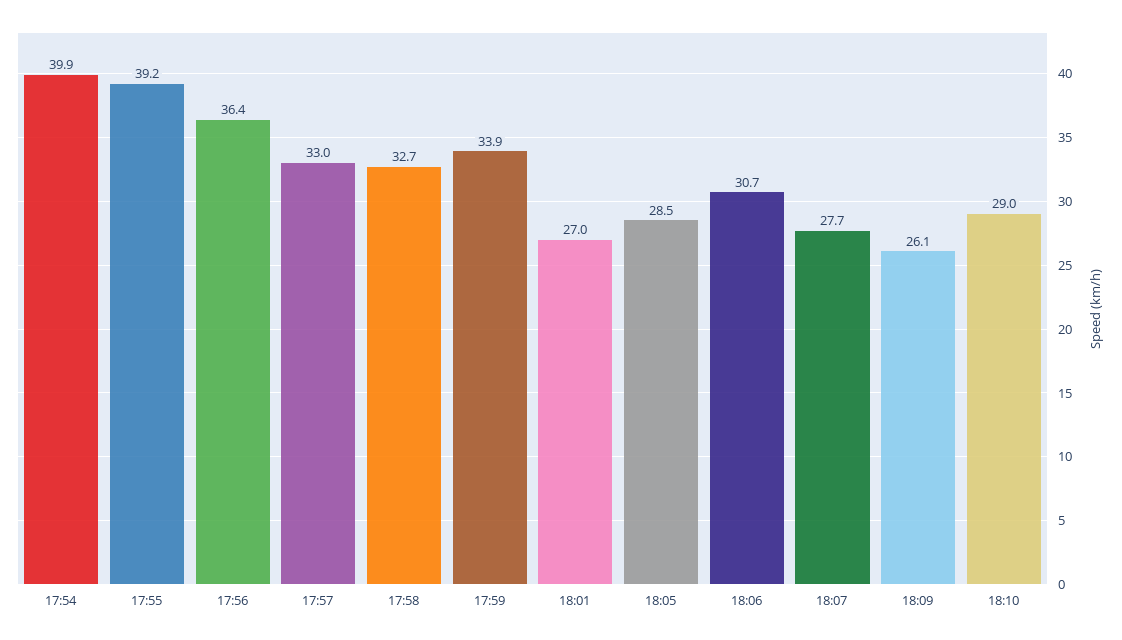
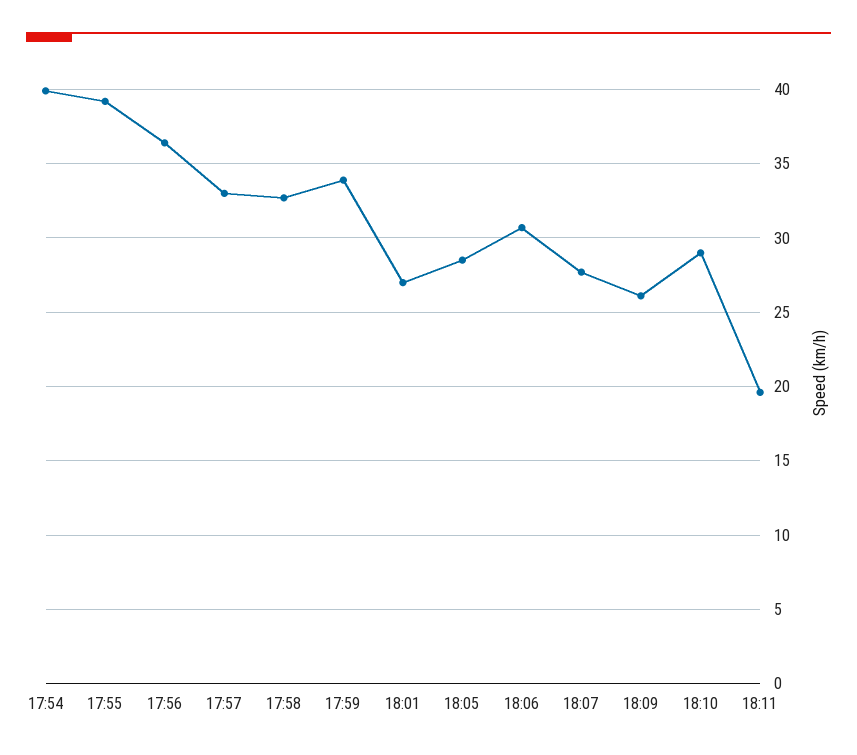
18:11: none -> 19.5

